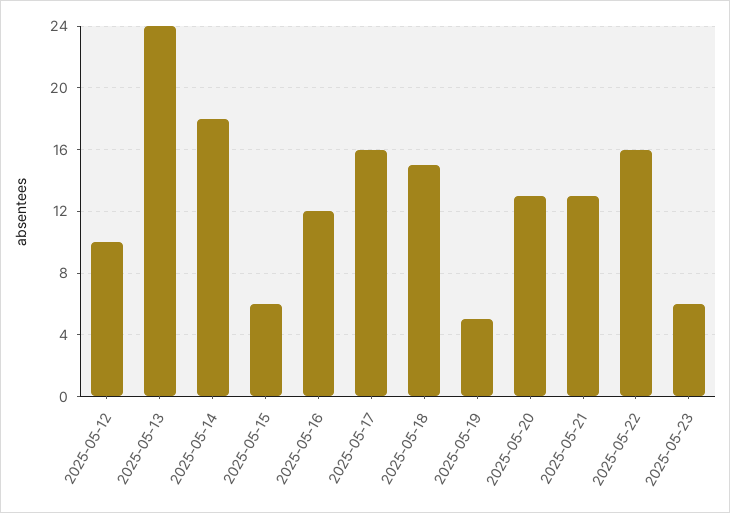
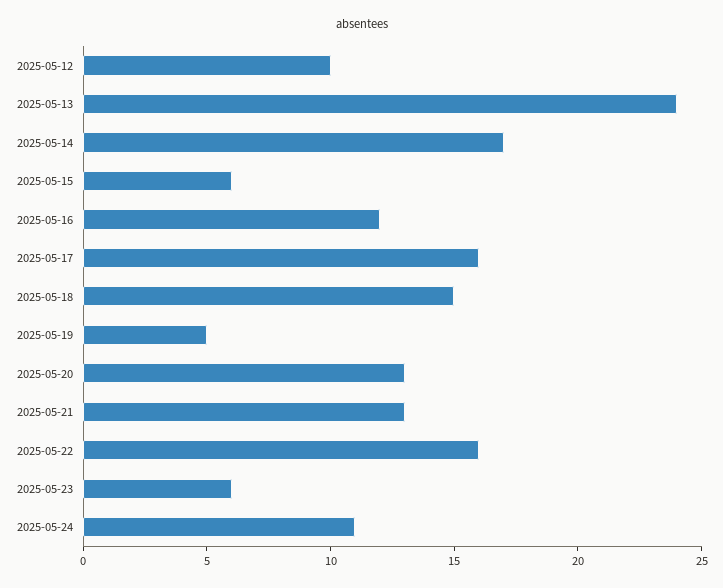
2025-05-14: 18 -> 17
2025-05-24: none -> 11

